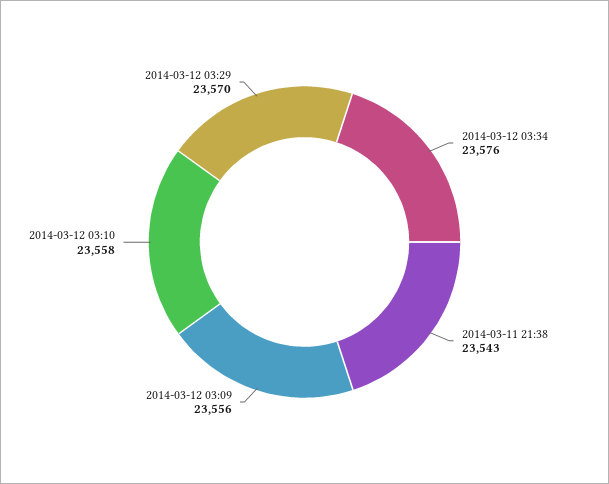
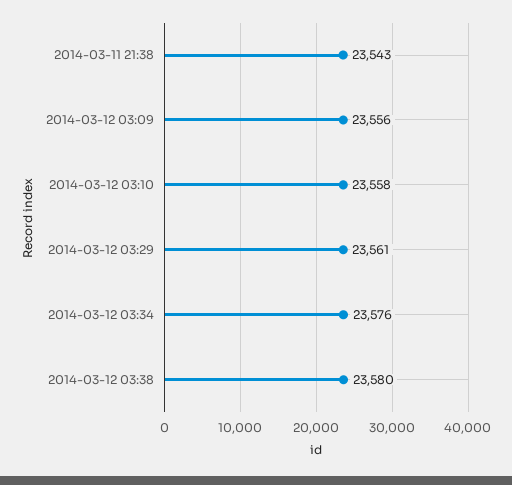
2014-03-12 03:29: 23570 -> 23561
2014-03-12 03:38: none -> 23580

